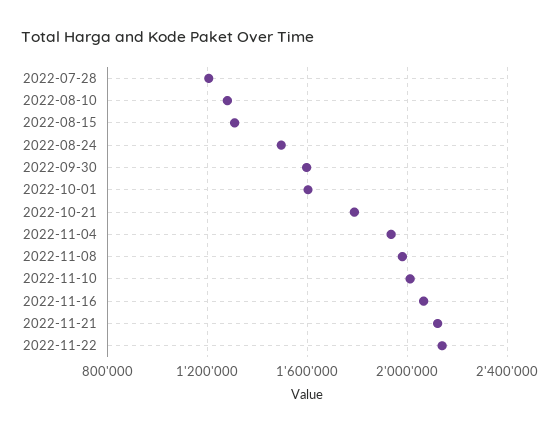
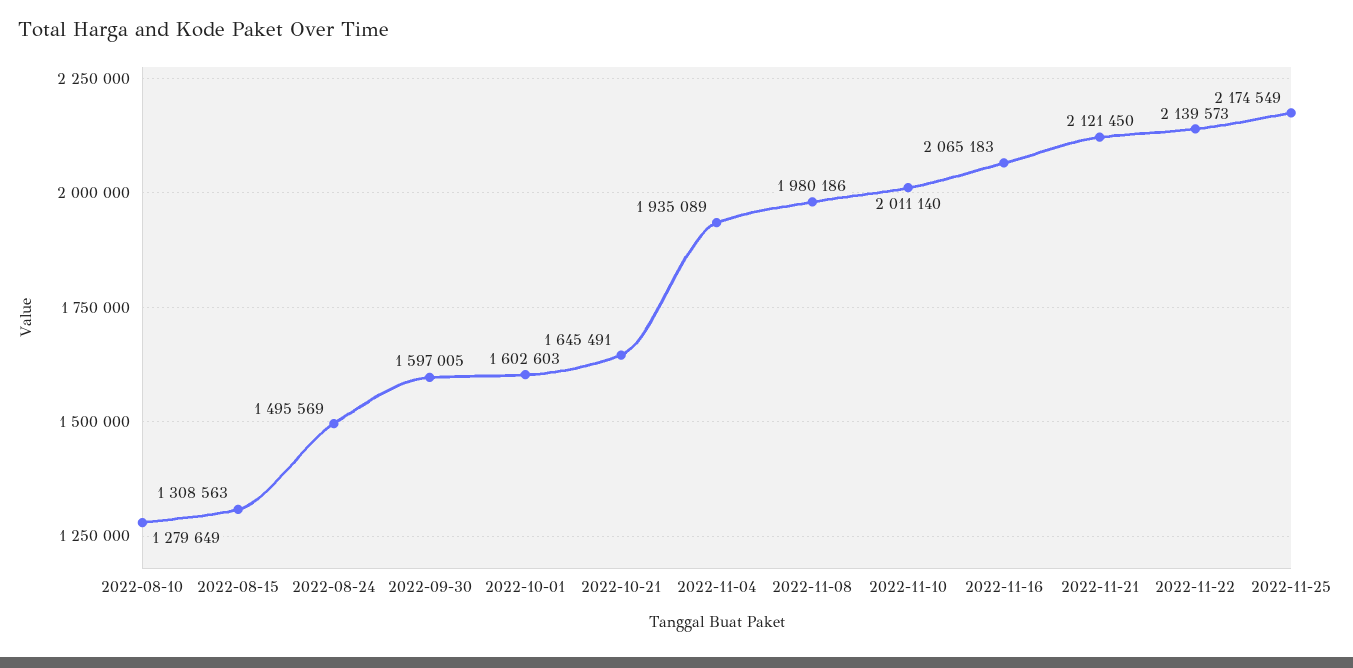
2022-07-28: 1200000 -> none
2022-10-21: 1800000 -> 1645491
2022-11-25: none -> 2174549

